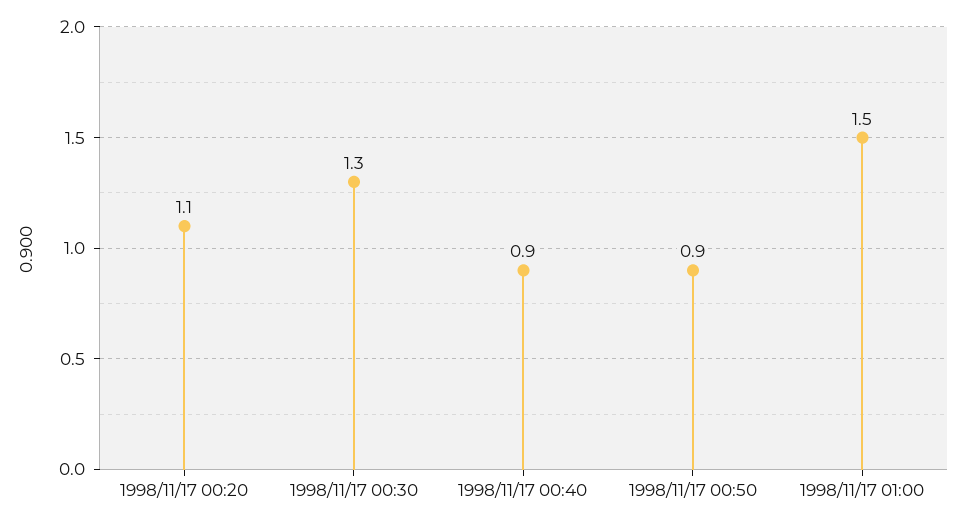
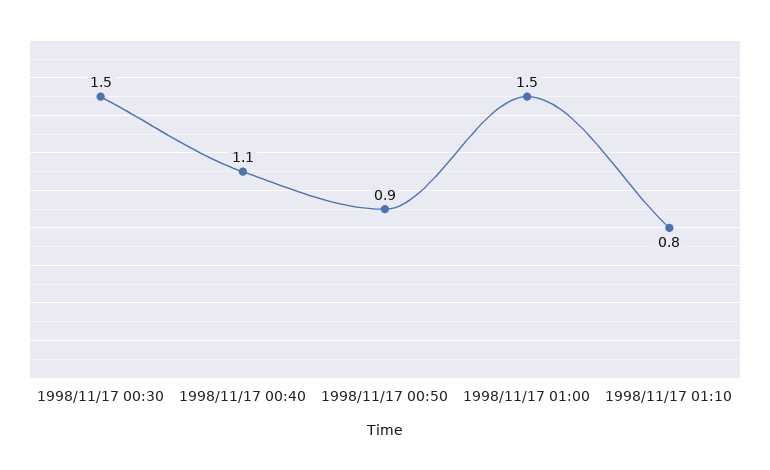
1998/11/17 00:20: 1.1 -> none
1998/11/17 00:30: 1.3 -> 1.5
1998/11/17 00:40: 0.9 -> 1.1
1998/11/17 01:10: none -> 0.8

